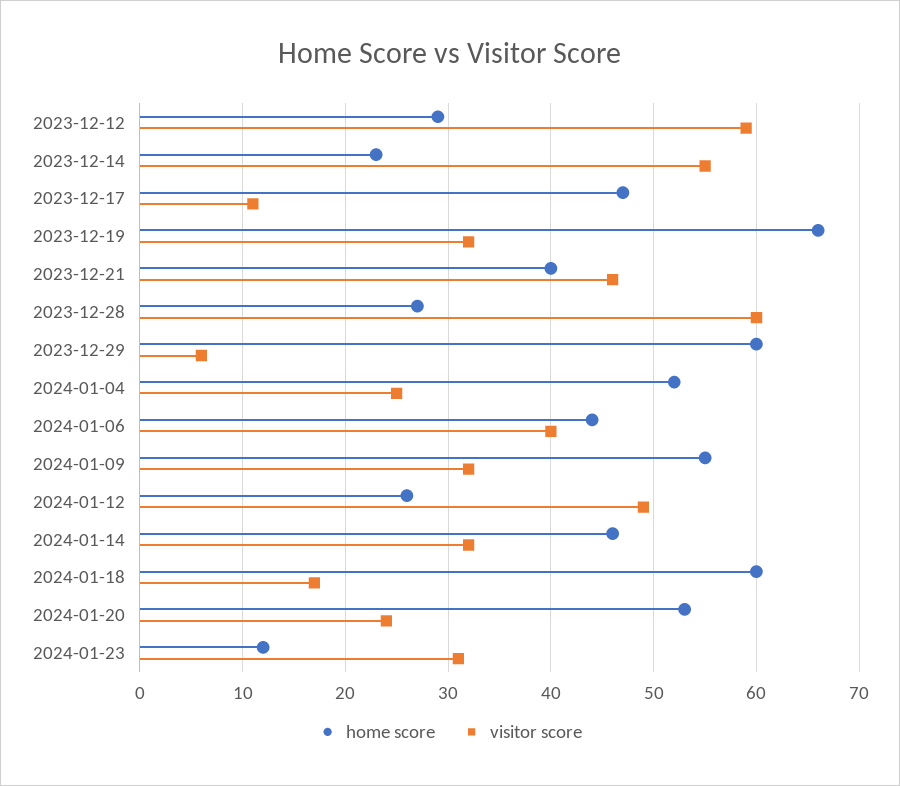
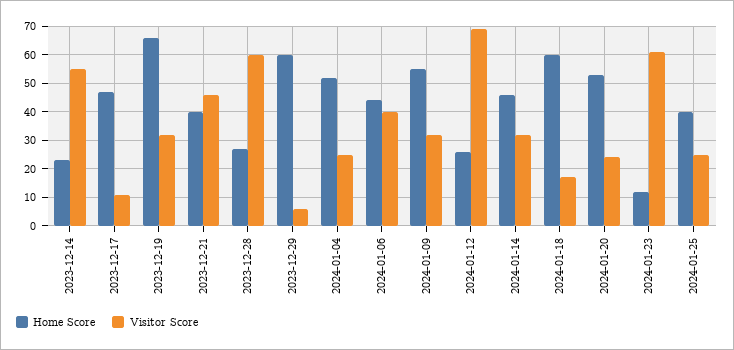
home score, 2023-12-12: 29 -> none
visitor score, 2023-12-12: 59 -> none
visitor score, 2024-01-12: 49 -> 70
visitor score, 2024-01-23: 31 -> 60
home score, 2024-01-25: none -> 40
visitor score, 2024-01-25: none -> 25

